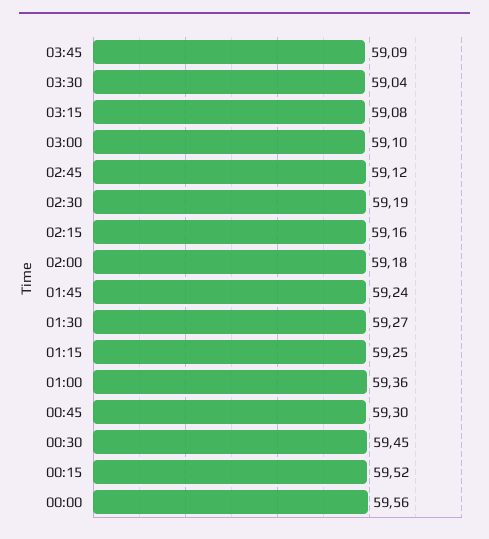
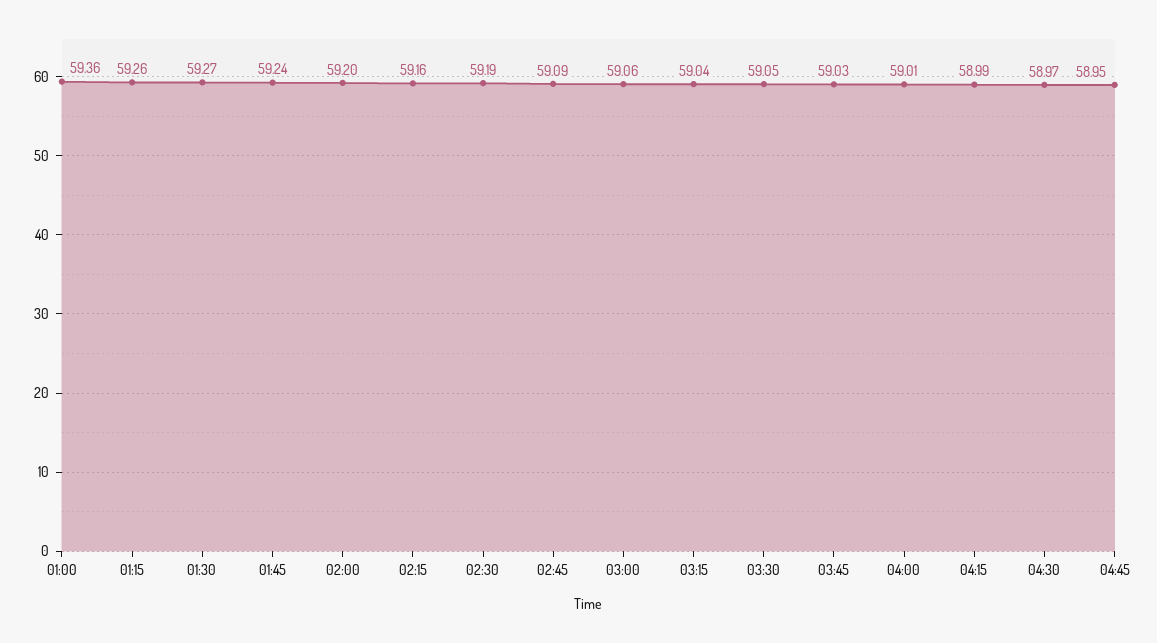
03:45: 59.09 -> 59.03
03:30: 59.04 -> 59.05
03:15: 59.08 -> 59.04
03:00: 59.1 -> 59.06
02:45: 59.12 -> 59.09
02:00: 59.18 -> 59.2
01:15: 59.25 -> 59.26
00:45: 59.3 -> none
00:30: 59.45 -> none
00:15: 59.52 -> none
00:00: 59.56 -> none
04:00: none -> 59.01
04:15: none -> 58.99
04:30: none -> 58.97
04:45: none -> 58.95

